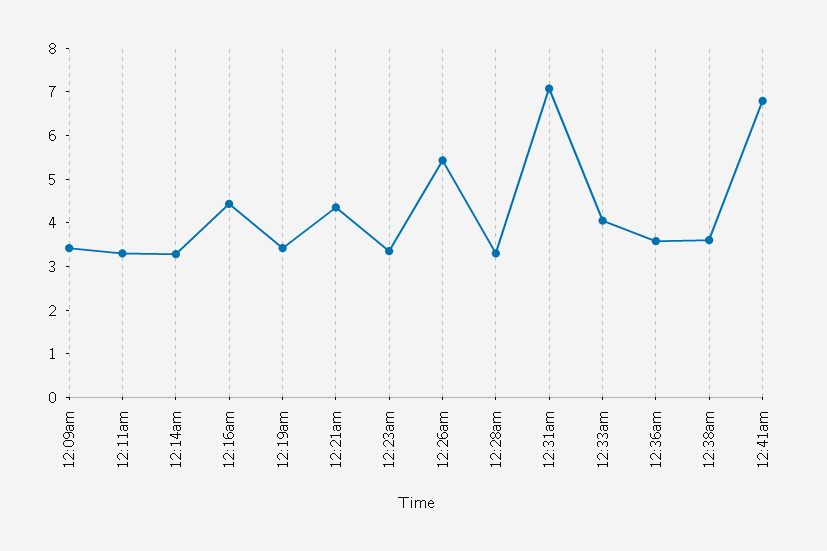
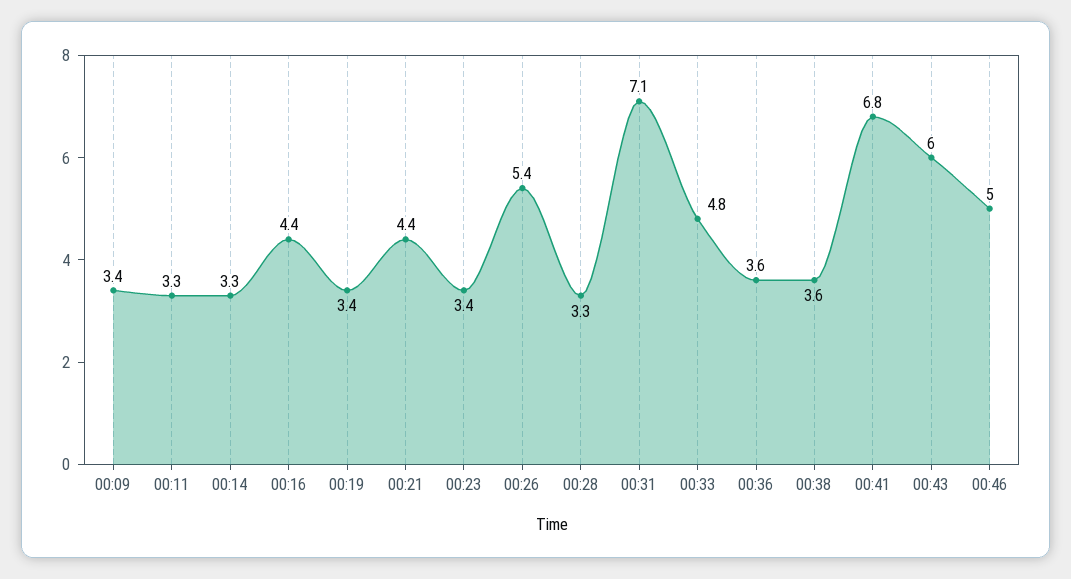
12:33am: 4 -> 4.8
00:43: none -> 6
00:46: none -> 5

